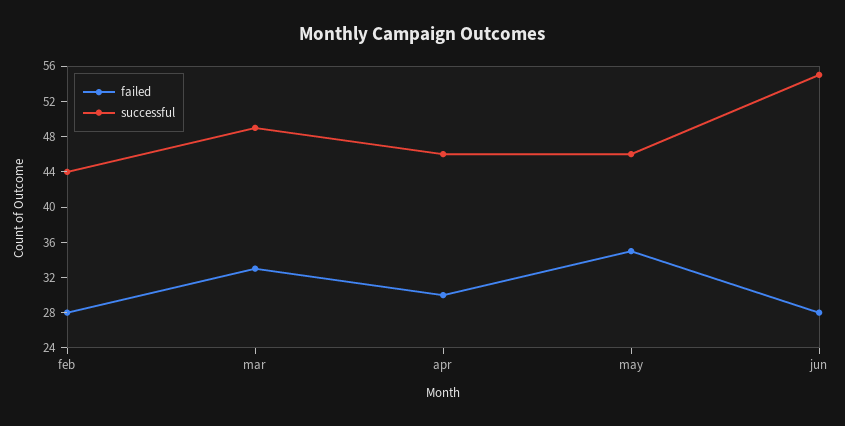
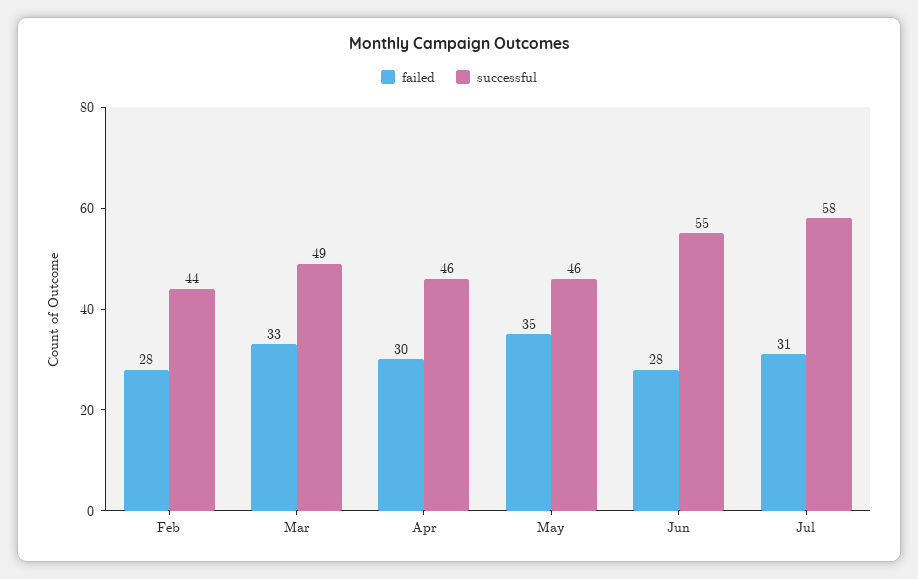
failed, Jul: none -> 31
successful, Jul: none -> 58

